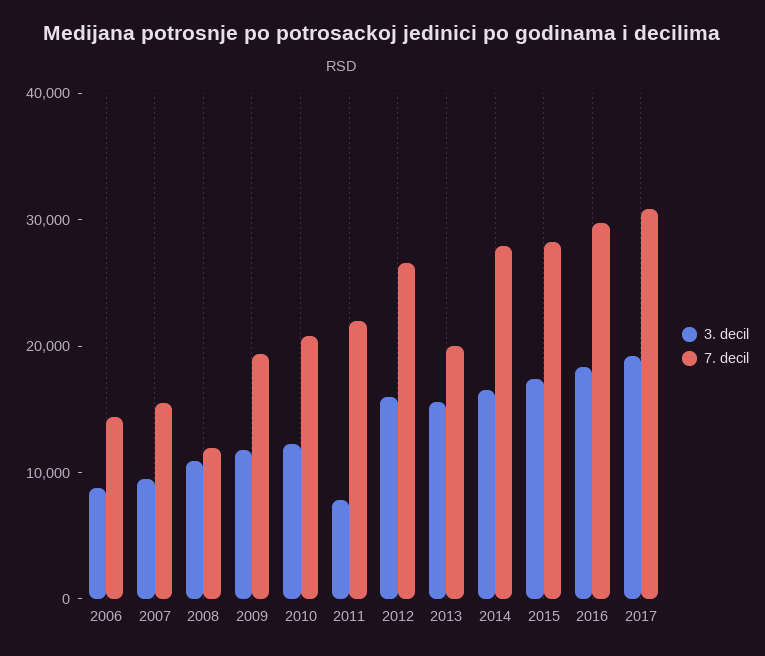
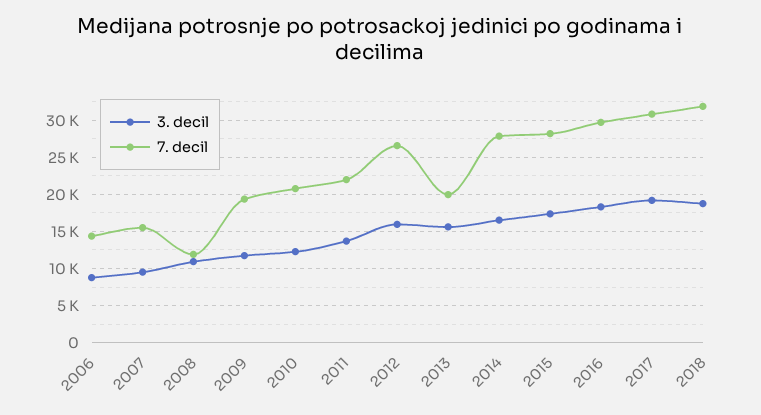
3. decil, 2011: 8000 -> 14000
3. decil, 2018: none -> 19000
7. decil, 2018: none -> 32000

